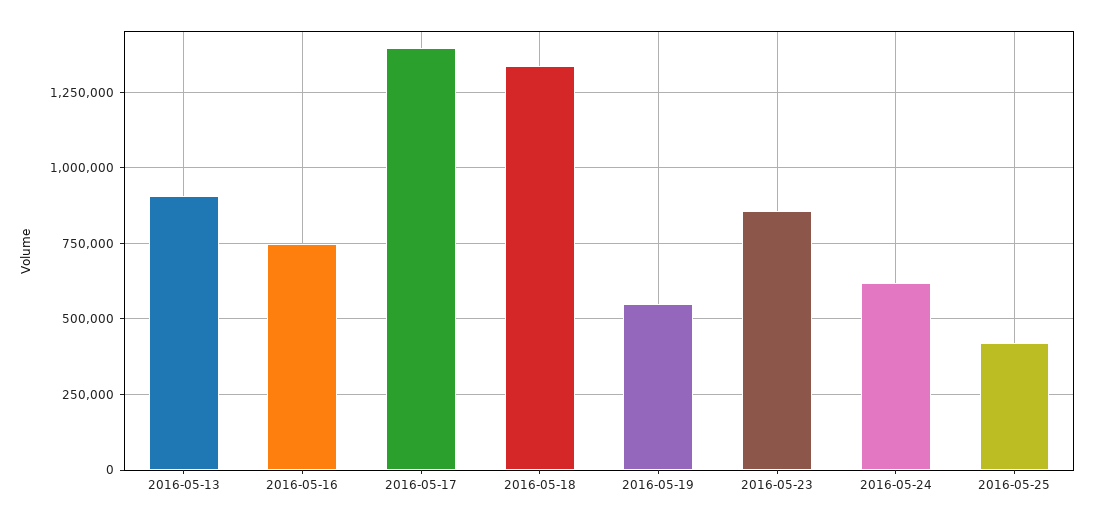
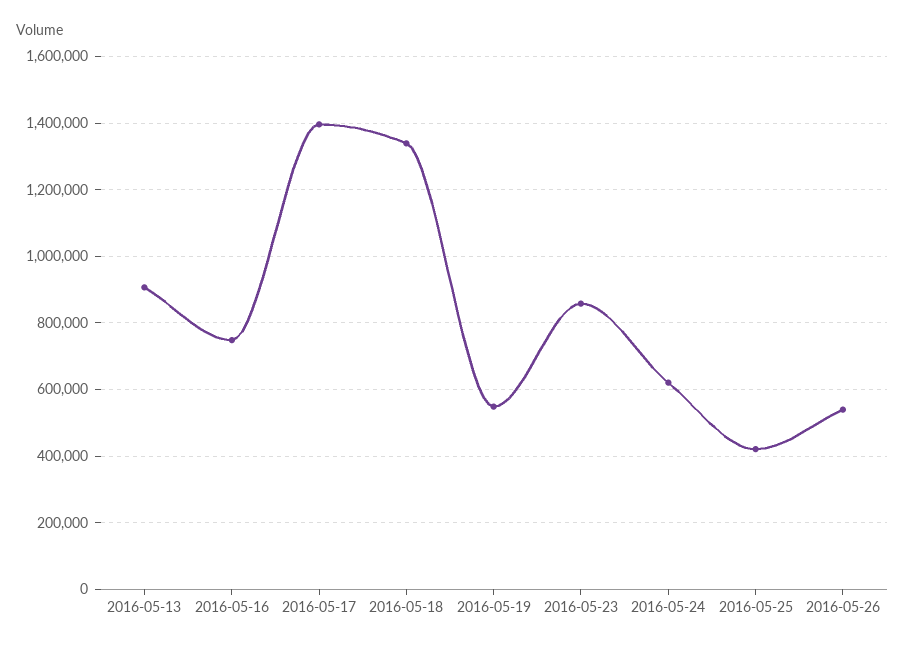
2016-05-26: none -> 540000

